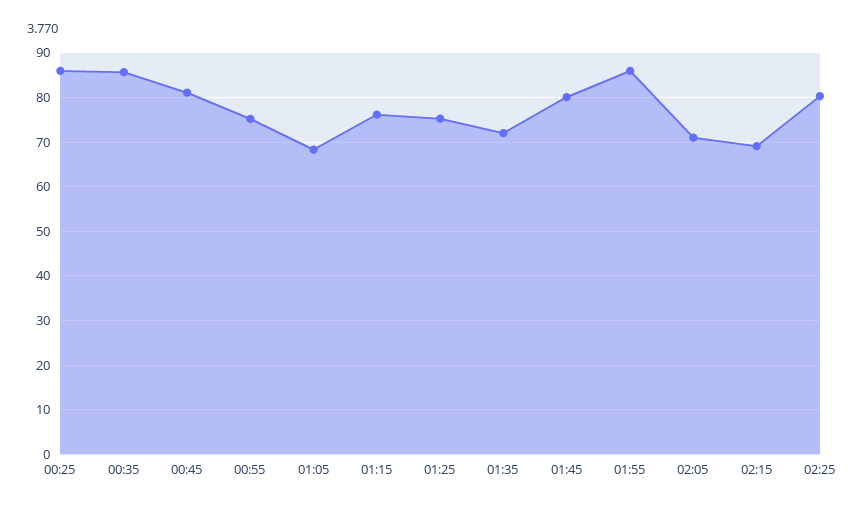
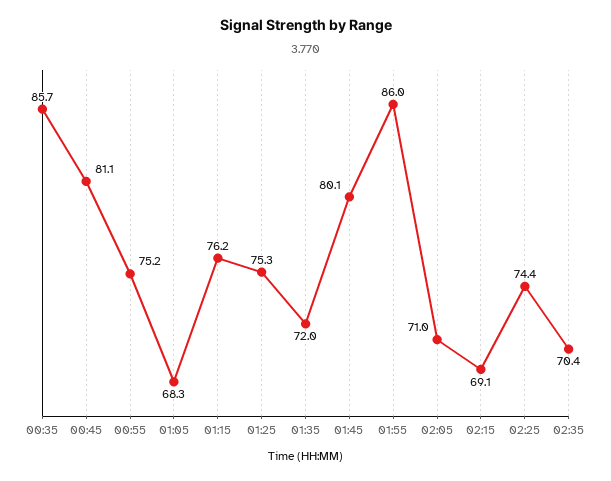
00:25: 86 -> none
02:25: 80 -> 74.4
02:35: none -> 70.4

